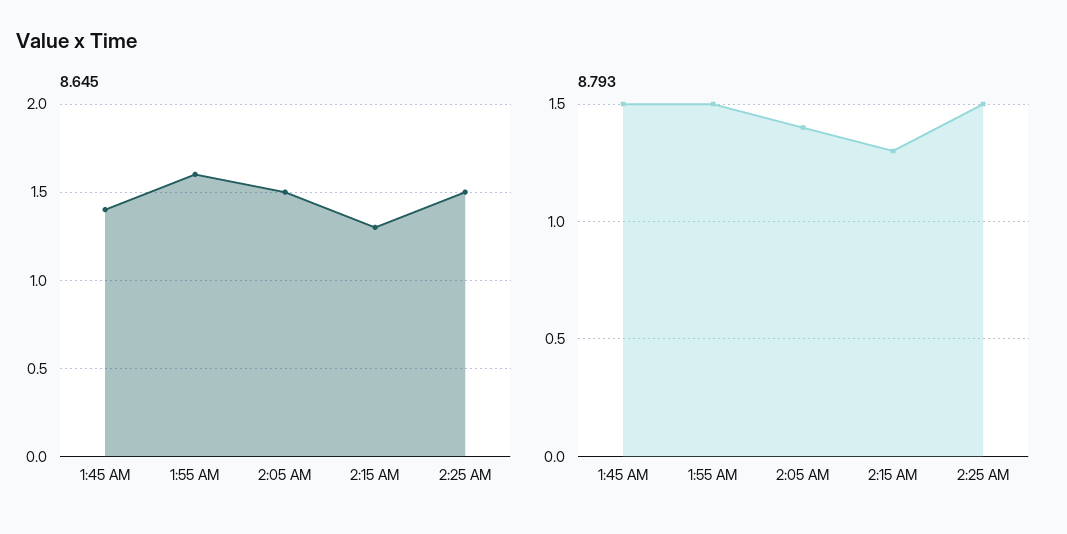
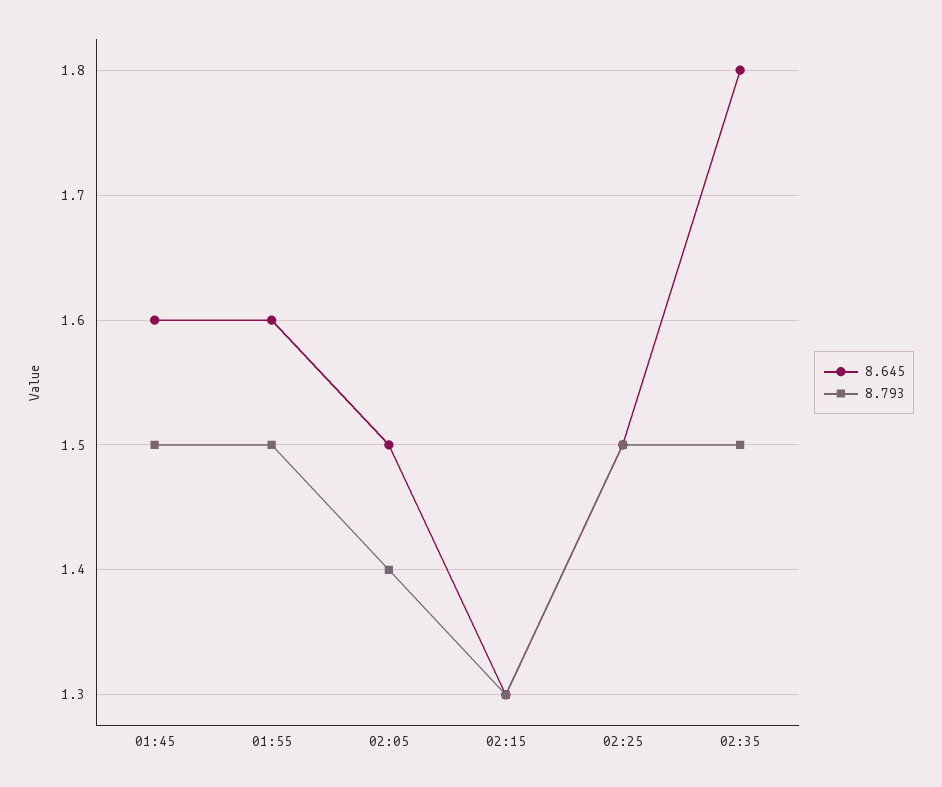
8.645, 1:45 AM: 1.4 -> 1.6
8.645, 02:35: none -> 1.8
8.793, 02:35: none -> 1.5

